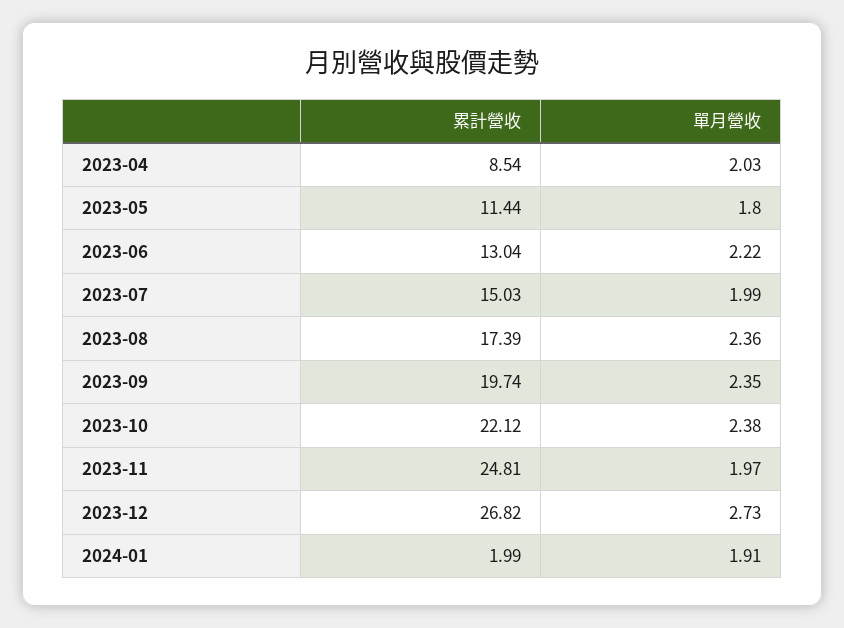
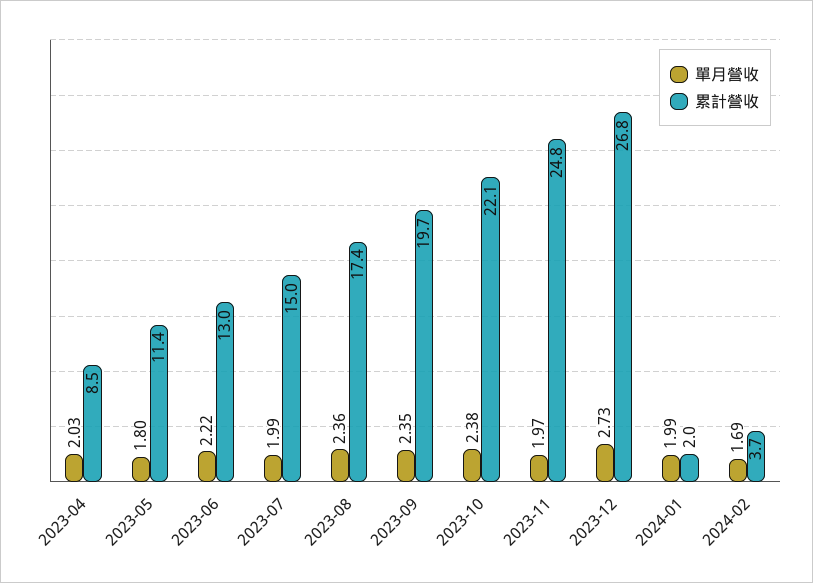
單月營收, 2024-01: 1.91 -> 1.99
單月營收, 2024-02: none -> 1.69
累計營收, 2024-02: none -> 3.7

